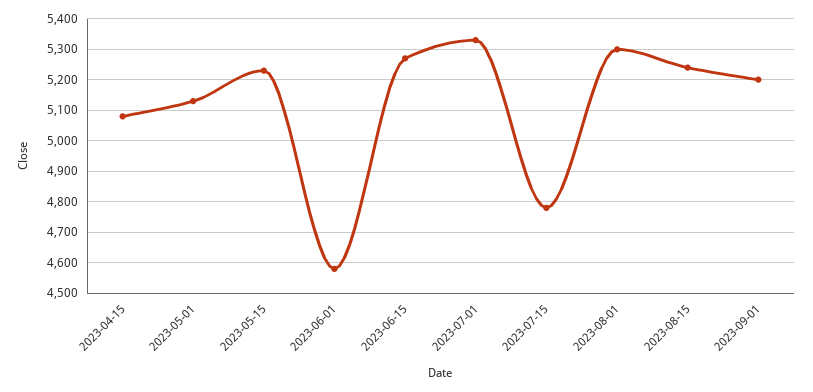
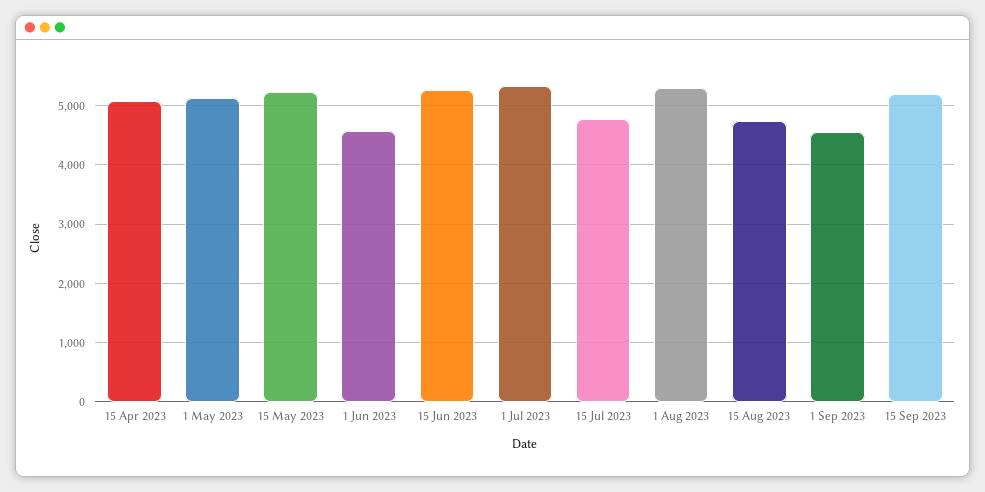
2023-08-15: 5240 -> 4800
2023-09-01: 5200 -> 4600
15 Sep 2023: none -> 5200

